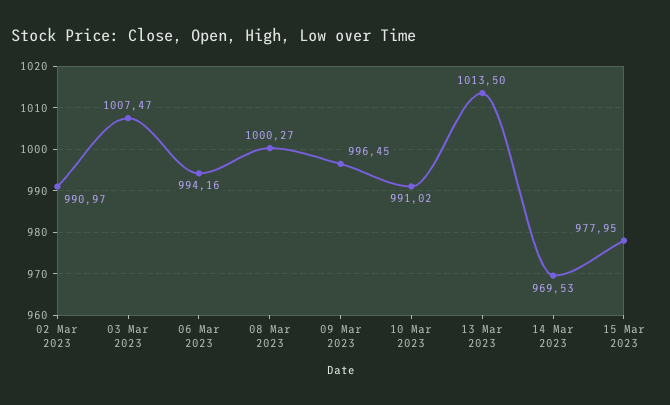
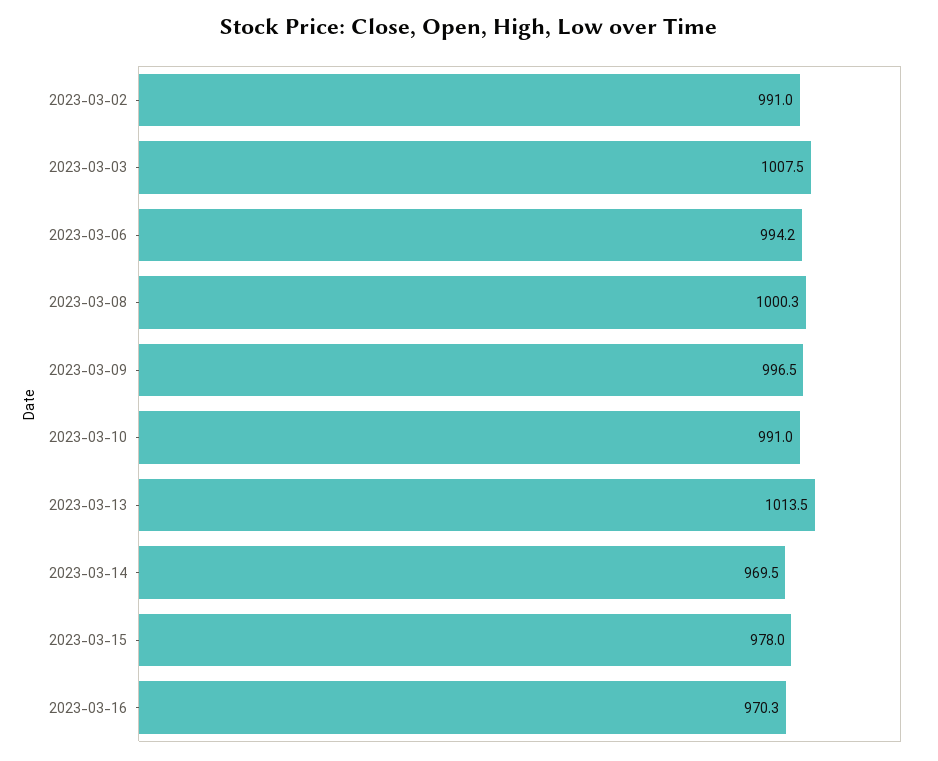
2023-03-16: none -> 970.3

